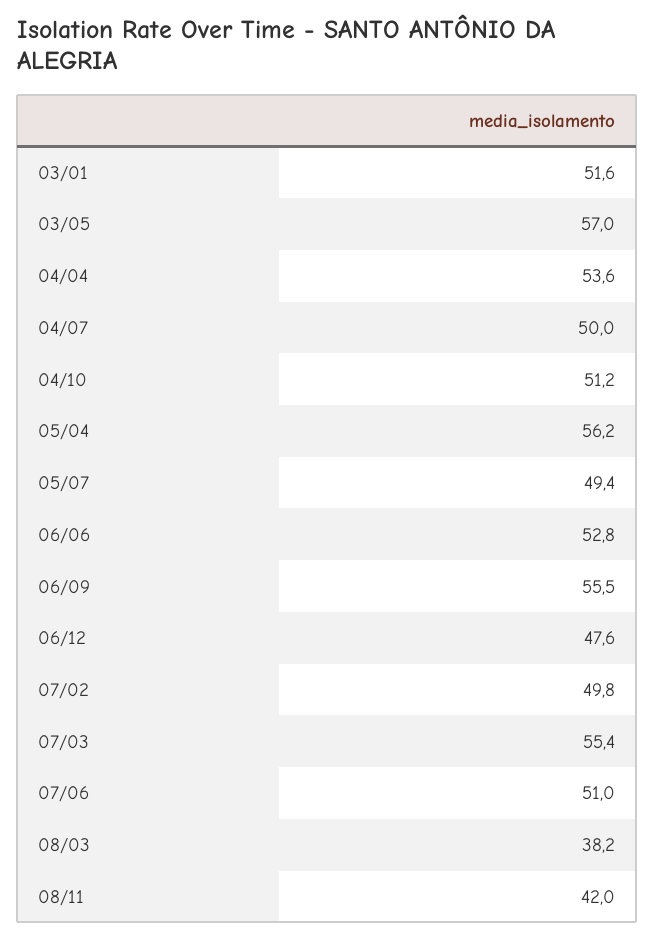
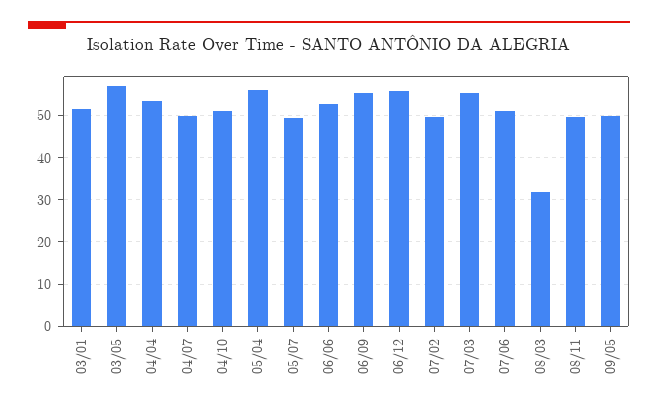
06/12: 47.6 -> 56
08/03: 38.2 -> 32
08/11: 42 -> 50
09/05: none -> 50

